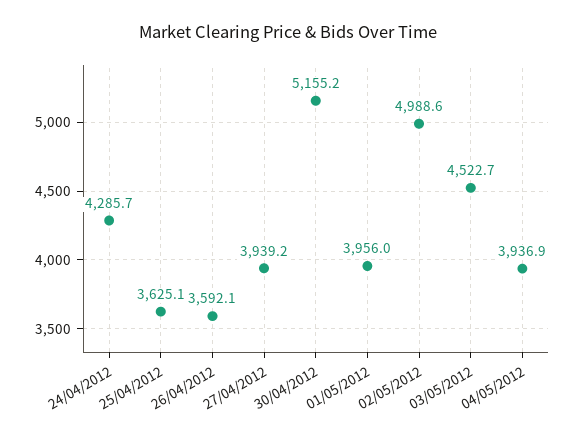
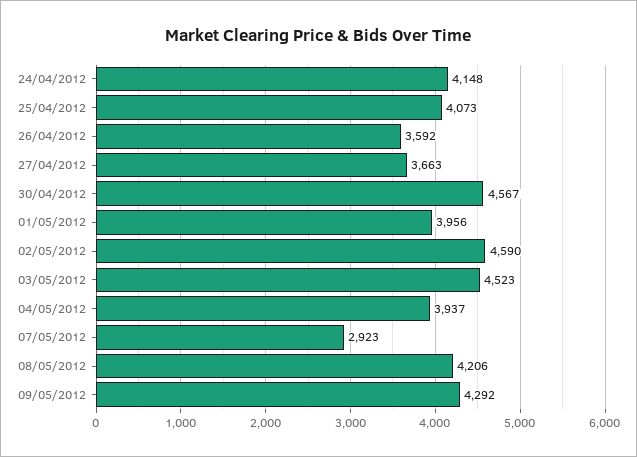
24/04/2012: 4285.7 -> 4148
25/04/2012: 3625.1 -> 4073
27/04/2012: 3939.2 -> 3663
30/04/2012: 5155.2 -> 4567
02/05/2012: 4988.6 -> 4590
07/05/2012: none -> 2923
08/05/2012: none -> 4206
09/05/2012: none -> 4292

